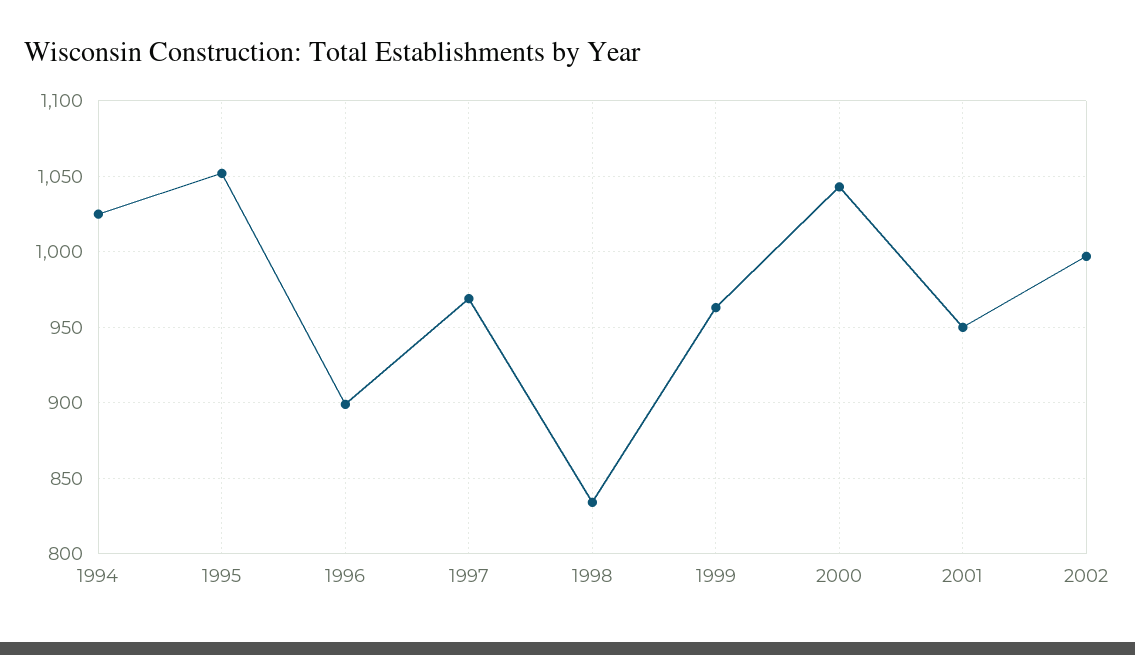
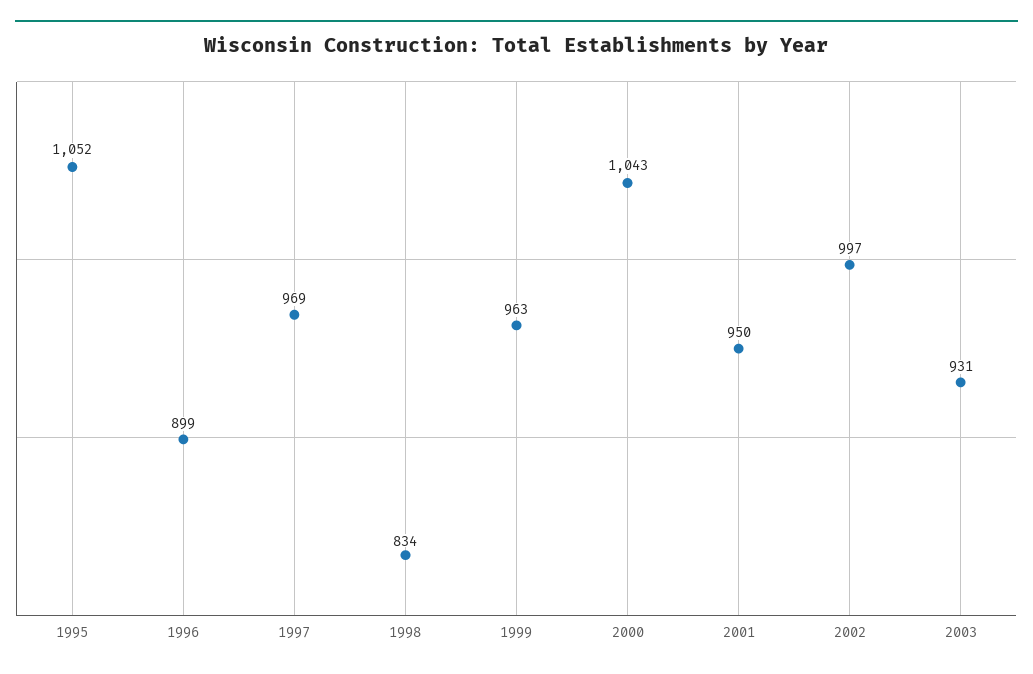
1994: 1025 -> none
2003: none -> 931

